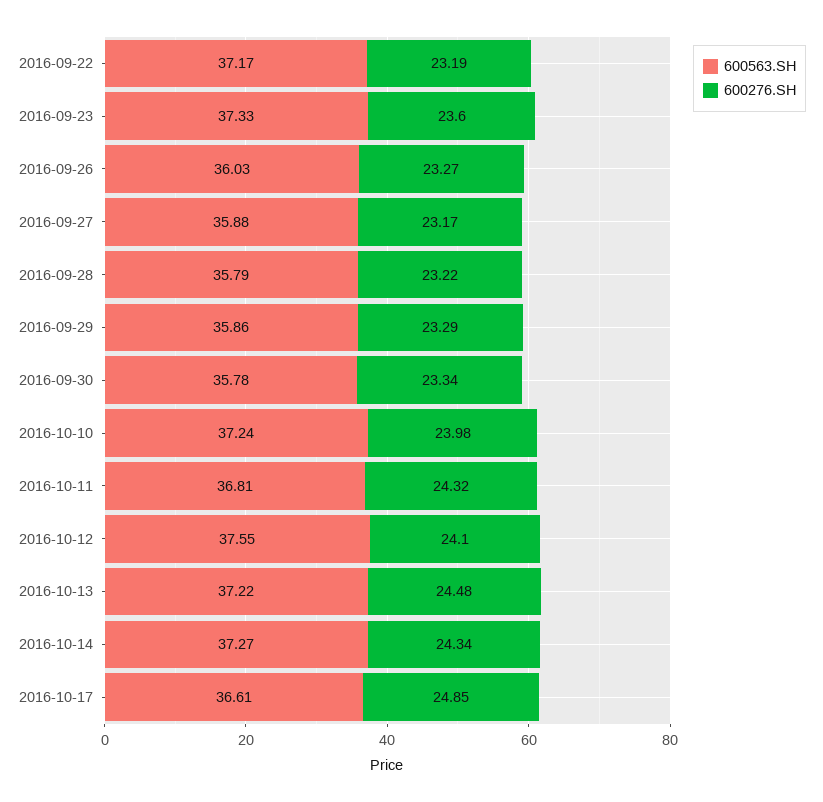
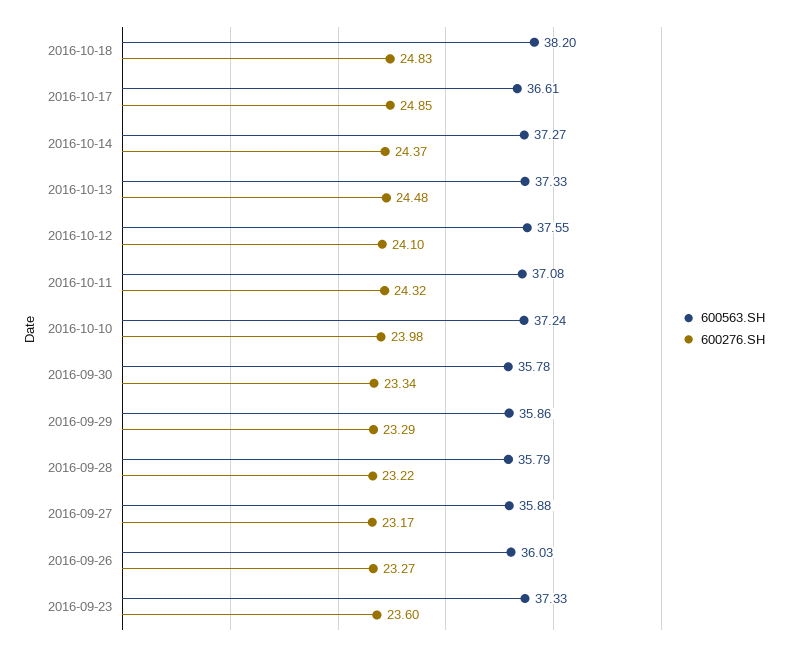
600563.SH, 2016-09-22: 37.17 -> none
600276.SH, 2016-09-22: 23.19 -> none
600563.SH, 2016-10-11: 36.81 -> 37.08
600563.SH, 2016-10-13: 37.22 -> 37.33
600276.SH, 2016-10-14: 24.34 -> 24.37
600563.SH, 2016-10-18: none -> 38.2
600276.SH, 2016-10-18: none -> 24.83

